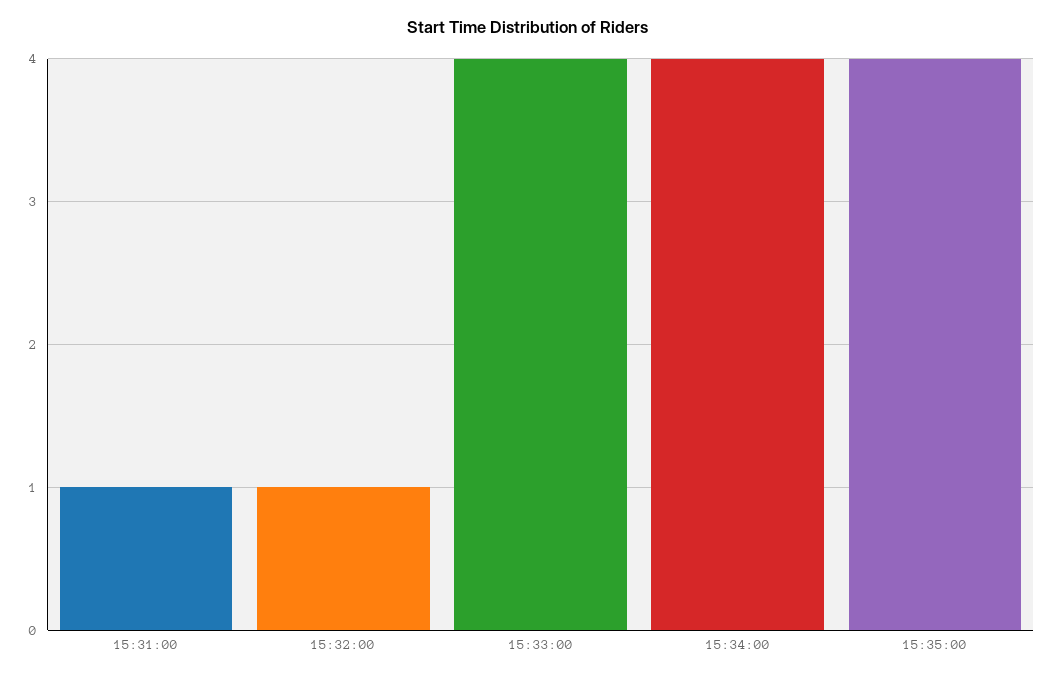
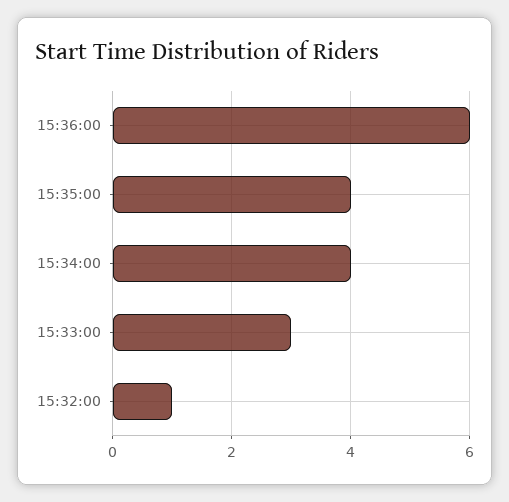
15:31:00: 1 -> none
15:33:00: 4 -> 3
15:36:00: none -> 6

